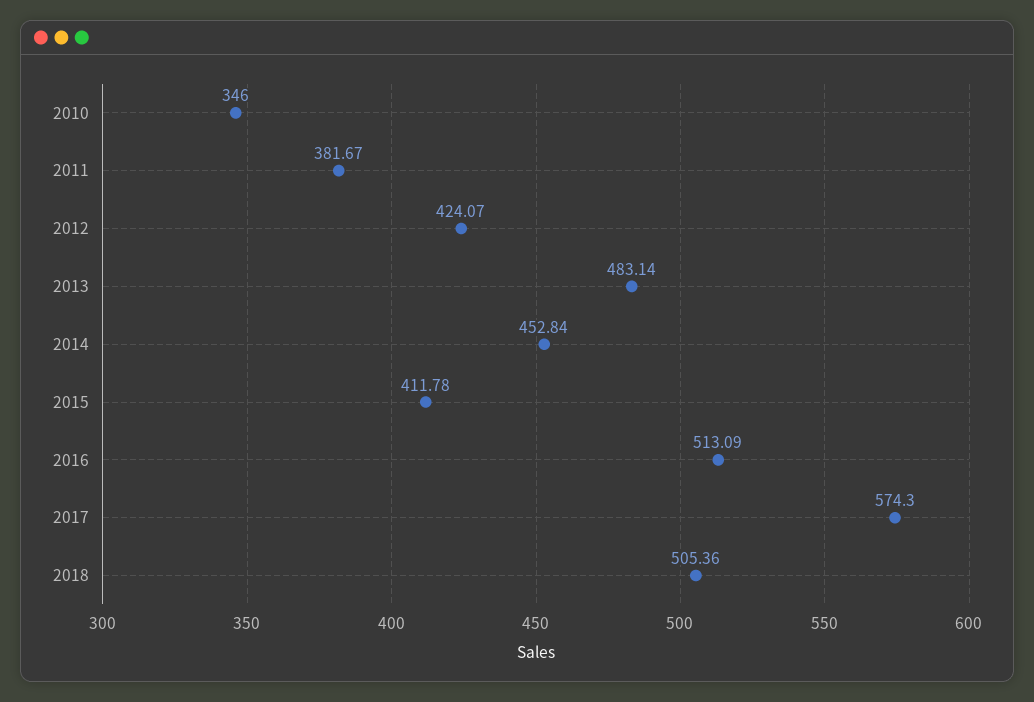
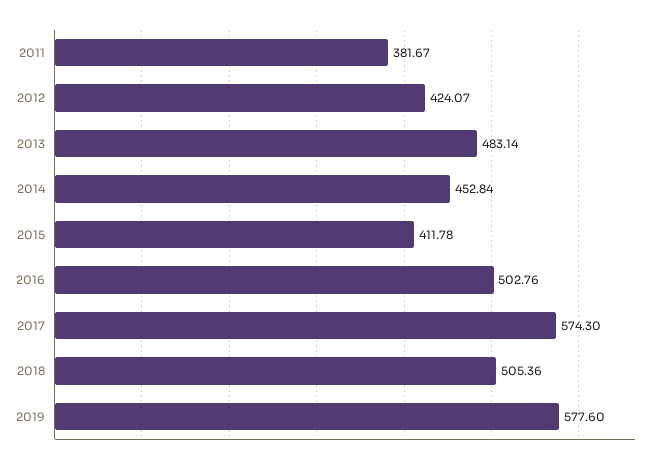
2010: 346 -> none
2016: 513.09 -> 502.76
2019: none -> 577.6

